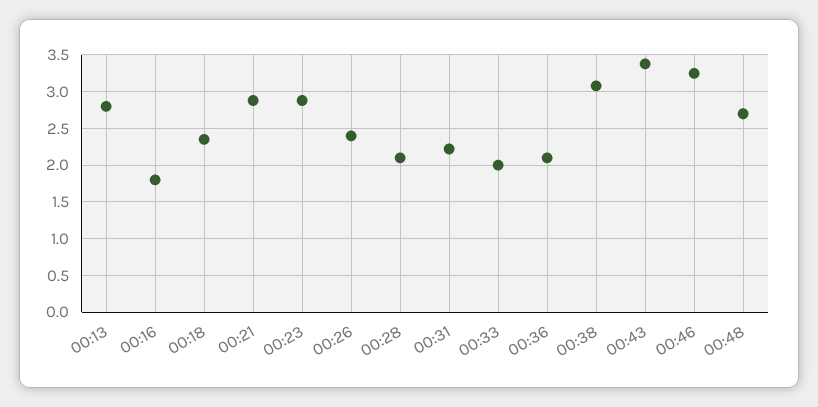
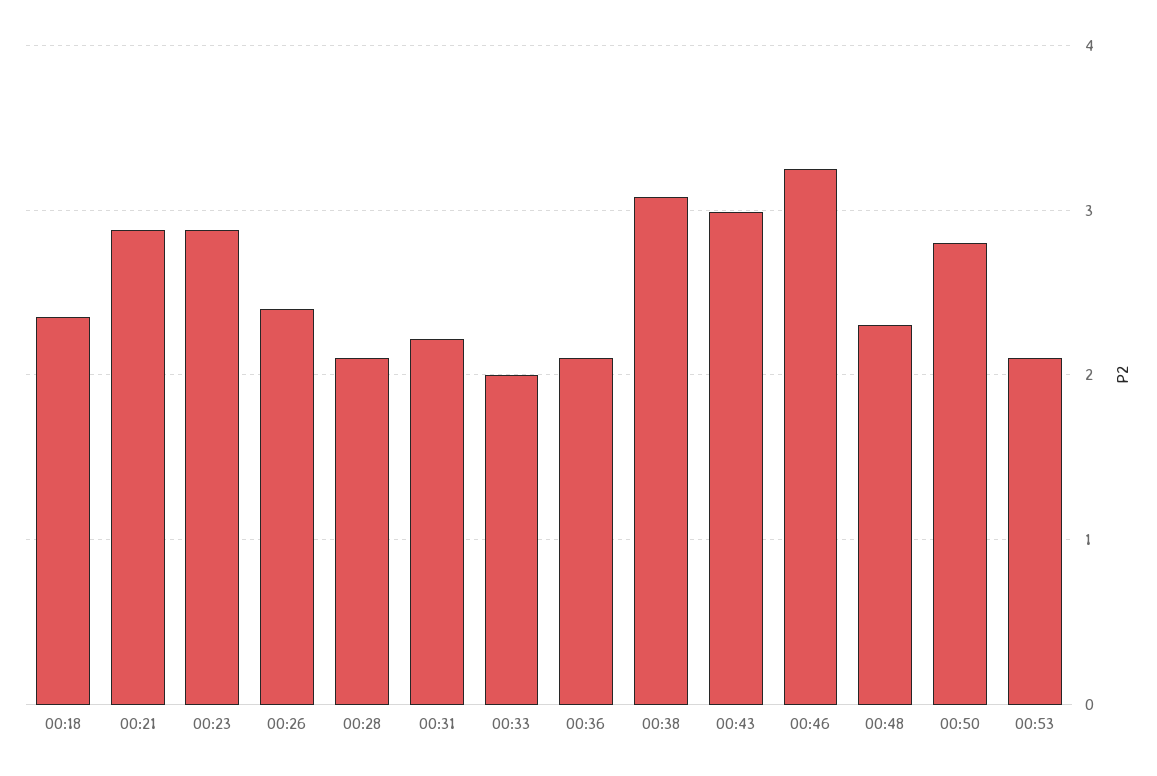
00:13: 2.8 -> none
00:16: 1.8 -> none
00:43: 3.4 -> 3
00:48: 2.7 -> 2.3
00:50: none -> 2.8
00:53: none -> 2.1

